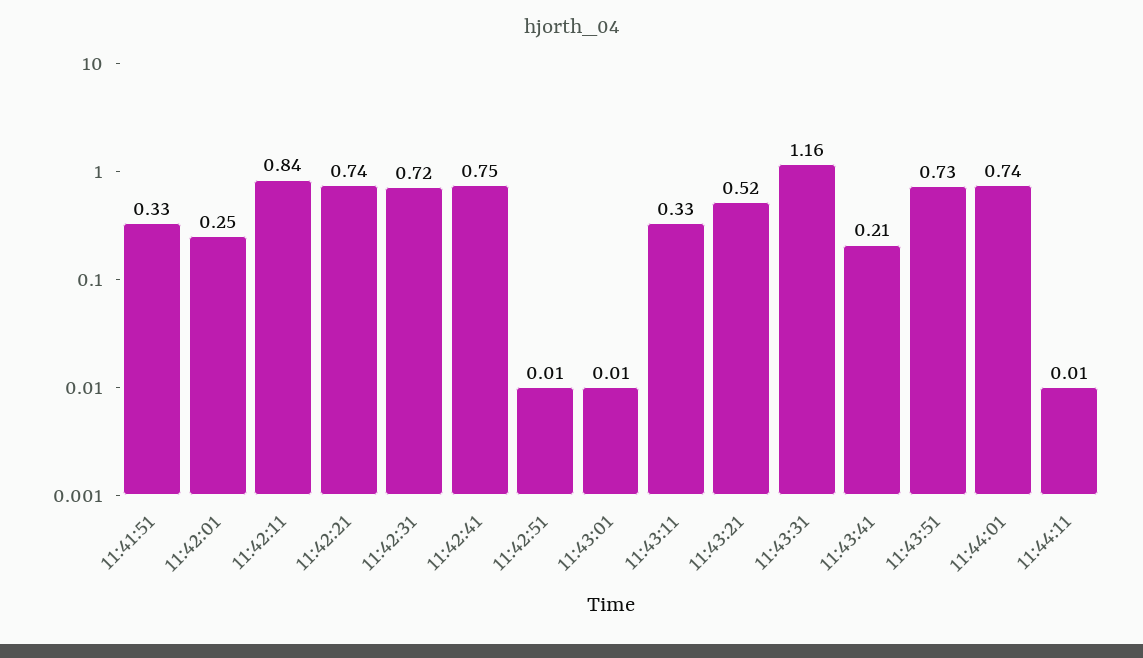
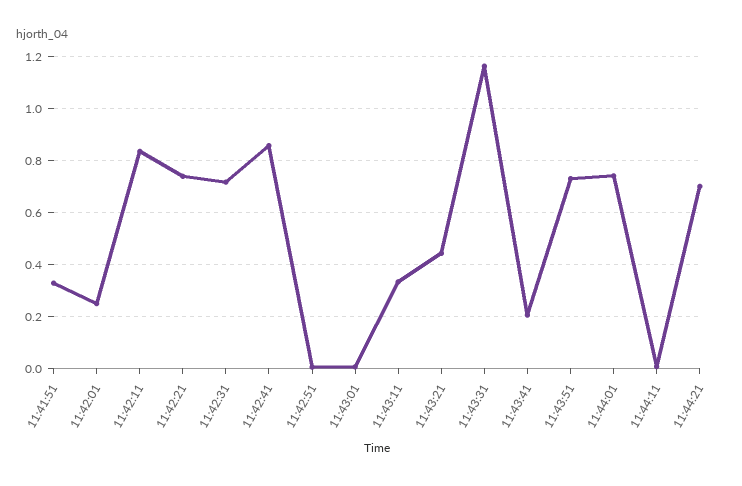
11:42:41: 0.75 -> 0.85
11:43:21: 0.52 -> 0.45
11:44:21: none -> 0.7

